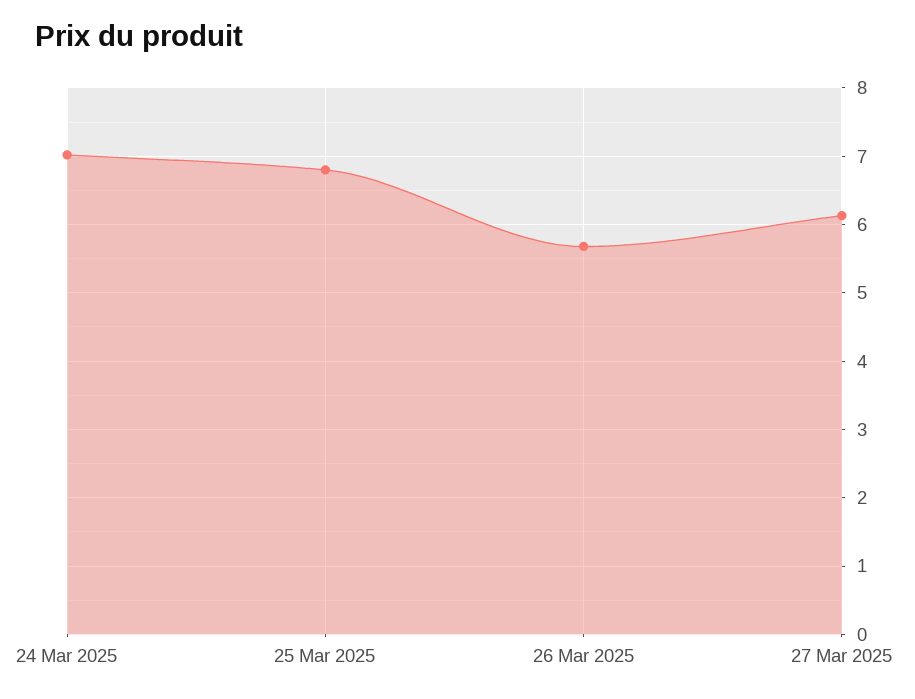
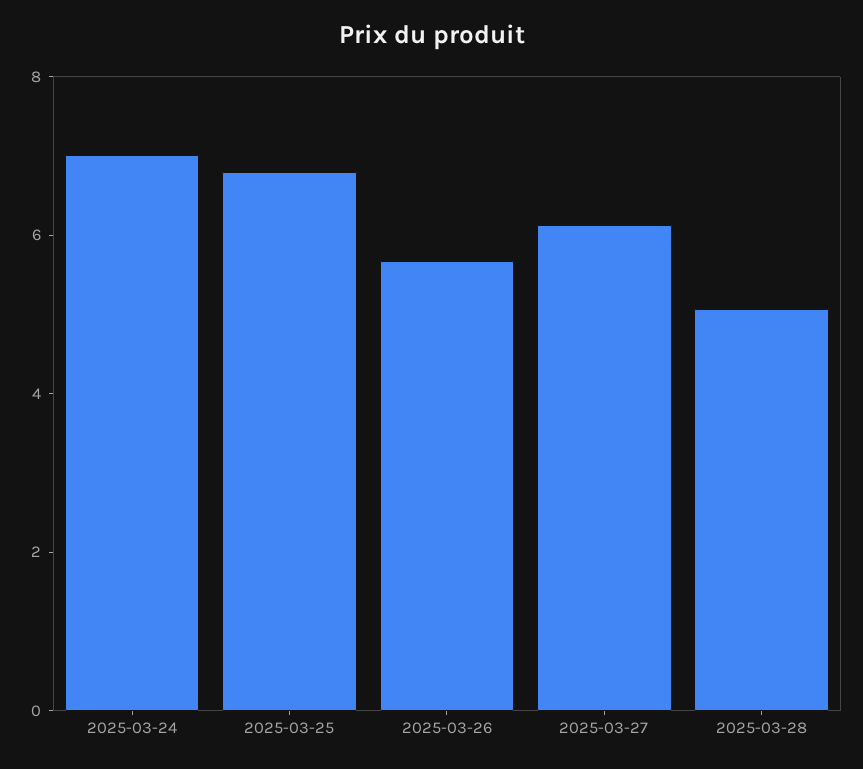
2025-03-28: none -> 5

